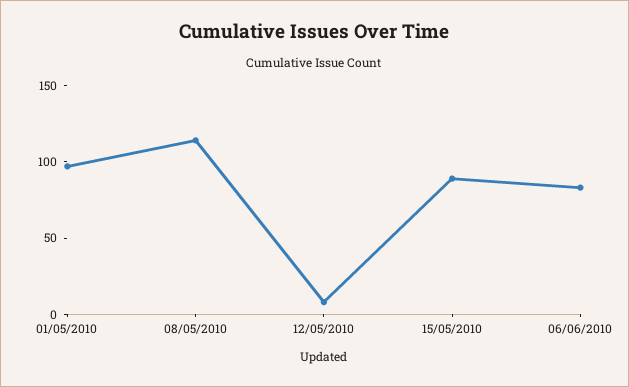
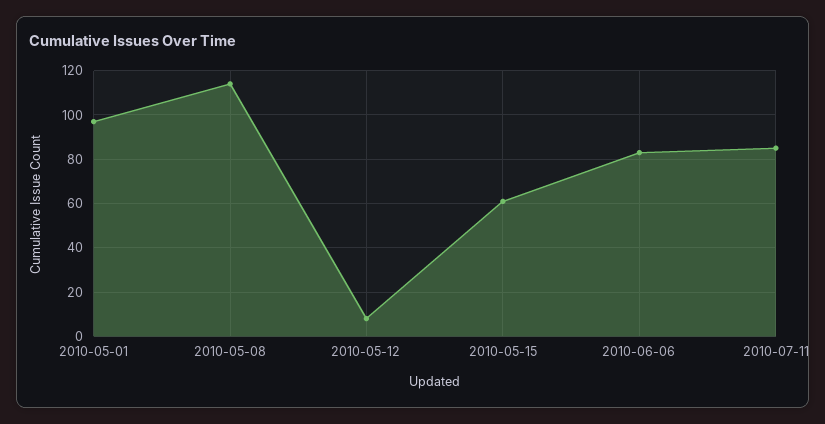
15/05/2010: 90 -> 60
2010-07-11: none -> 85

